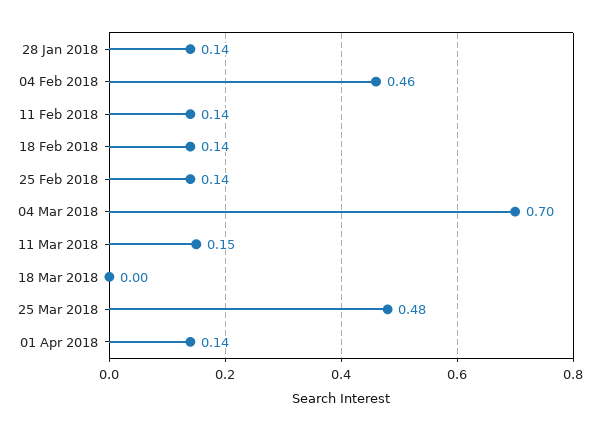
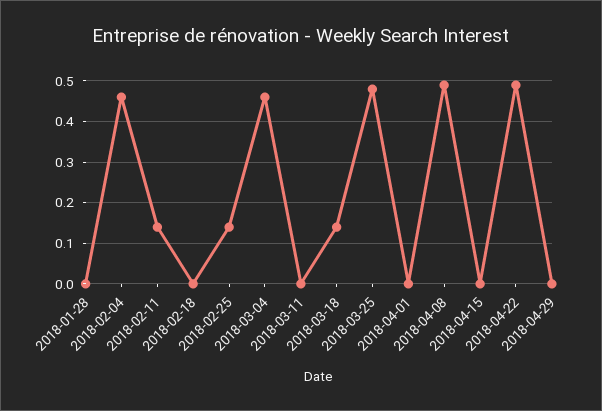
28 Jan 2018: 0.14 -> 0
18 Feb 2018: 0.14 -> 0
04 Mar 2018: 0.7 -> 0.45
11 Mar 2018: 0.15 -> 0
18 Mar 2018: 0 -> 0.15
01 Apr 2018: 0.14 -> 0
2018-04-08: none -> 0.5
2018-04-15: none -> 0
2018-04-22: none -> 0.5
2018-04-29: none -> 0

